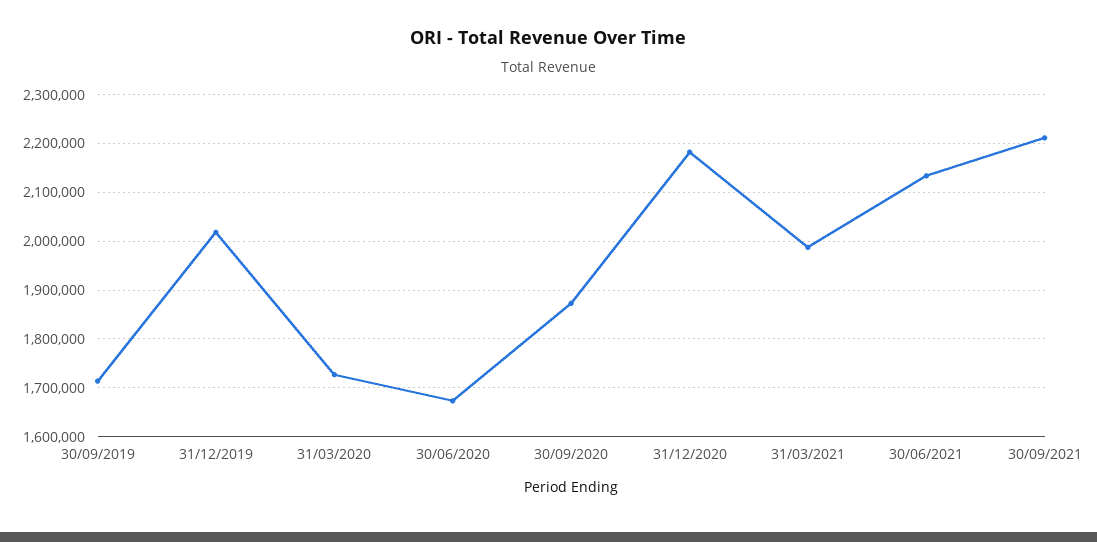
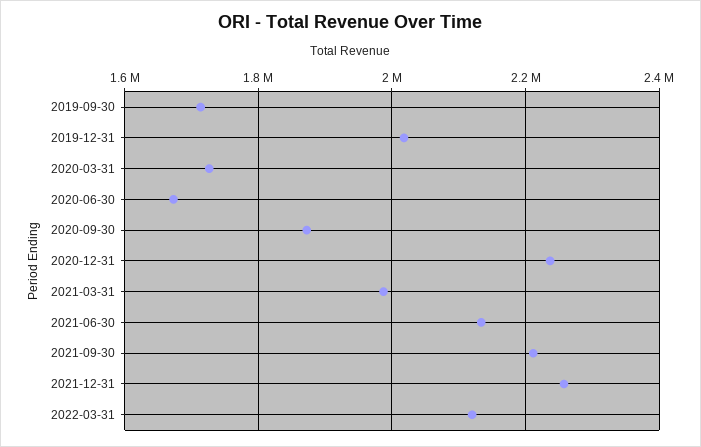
31/12/2020: 2180000 -> 2240000
2021-12-31: none -> 2260000
2022-03-31: none -> 2120000

